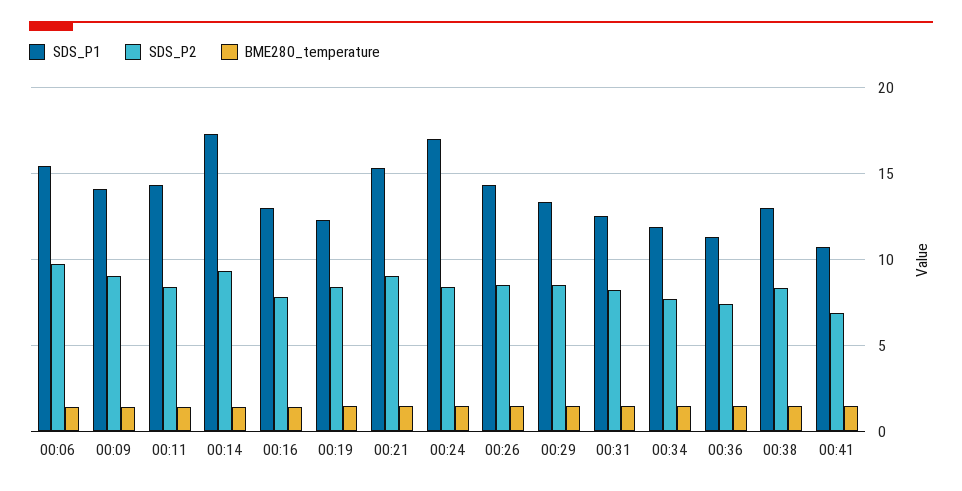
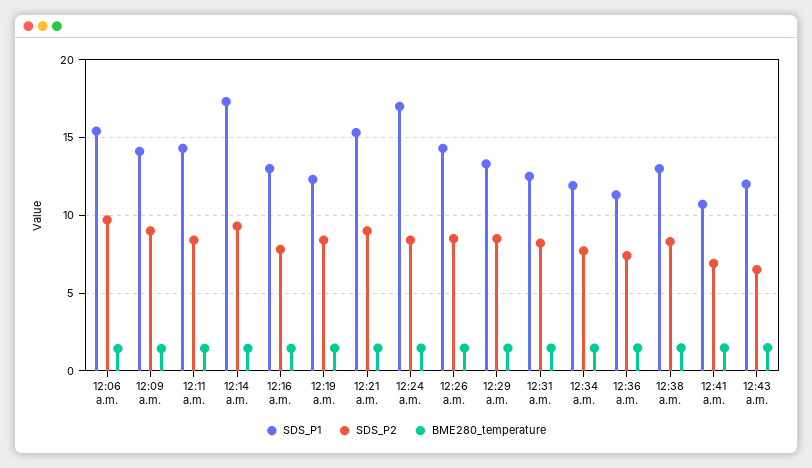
SDS_P1, 12:43 a.m.: none -> 12
SDS_P2, 12:43 a.m.: none -> 6.5
BME280_temperature, 12:43 a.m.: none -> 1.5

